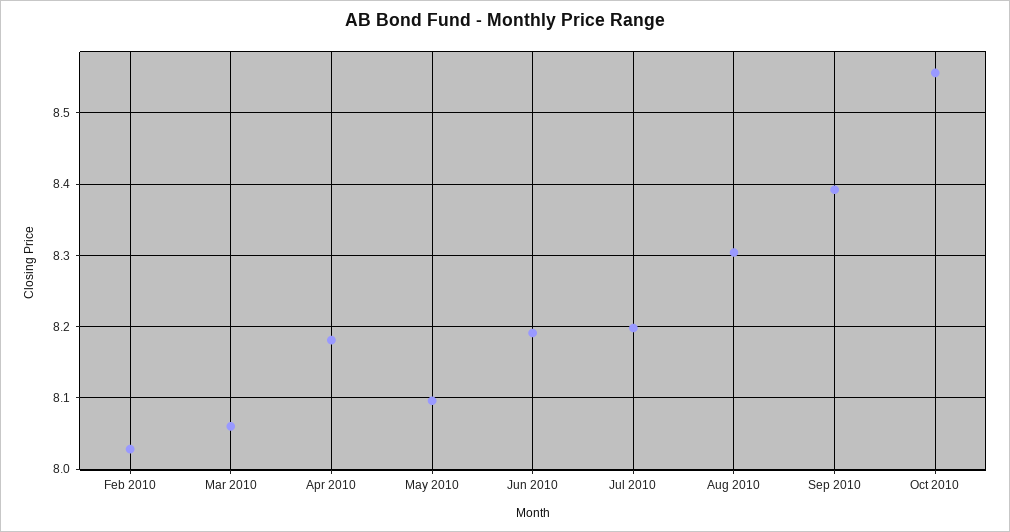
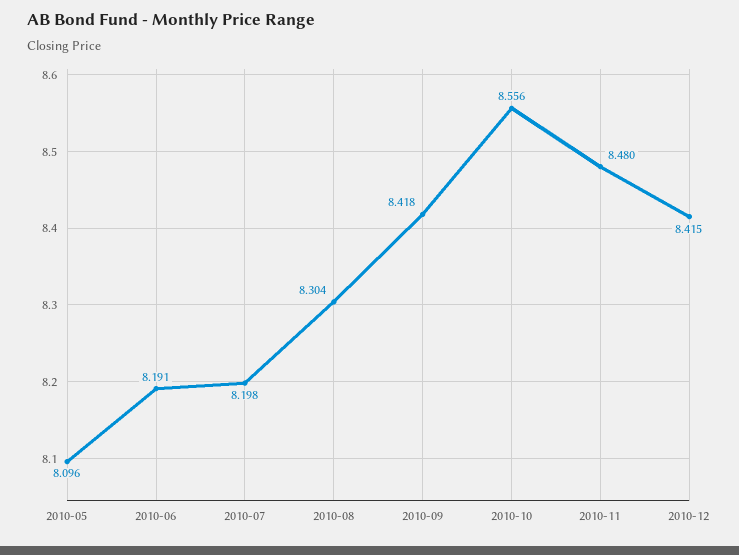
Feb 2010: 8.03 -> none
Mar 2010: 8.06 -> none
Apr 2010: 8.18 -> none
Sep 2010: 8.39 -> 8.418
2010-11: none -> 8.48
2010-12: none -> 8.415

